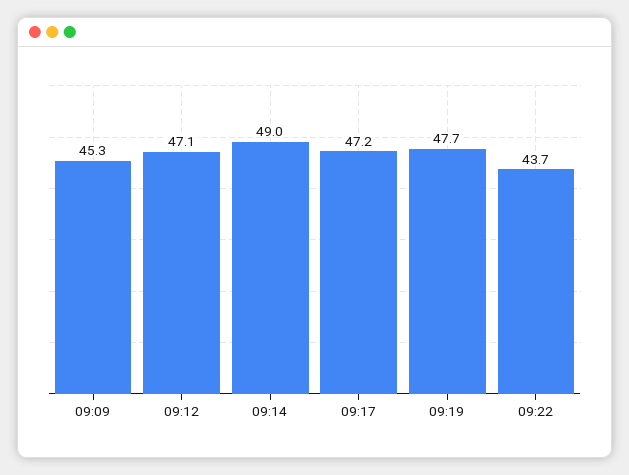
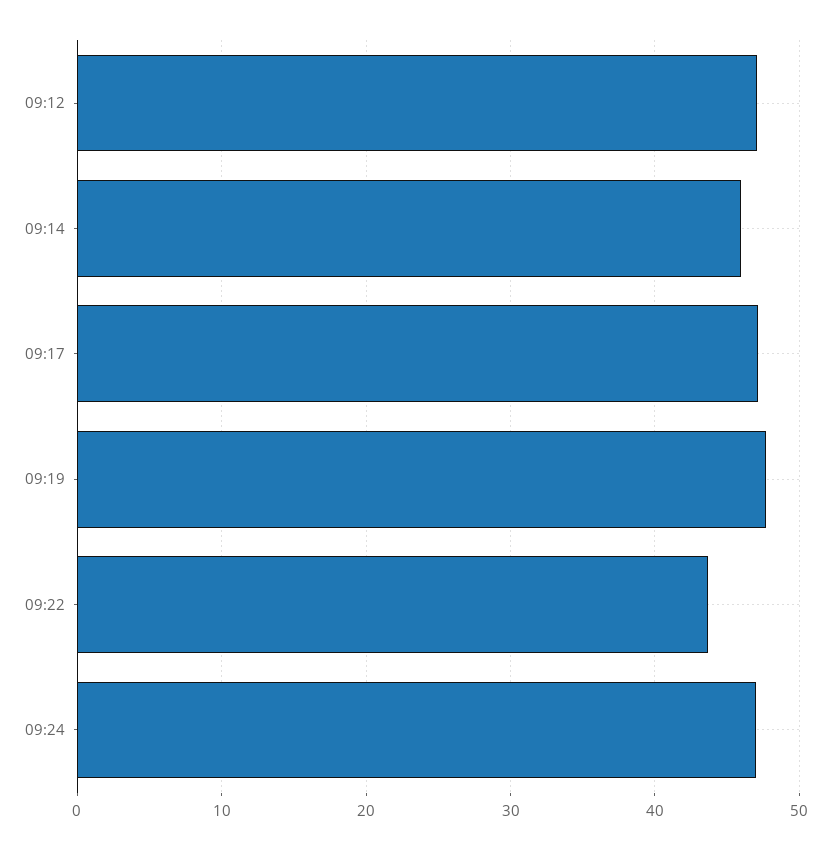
09:09: 45.3 -> none
09:14: 49 -> 46
09:24: none -> 47

